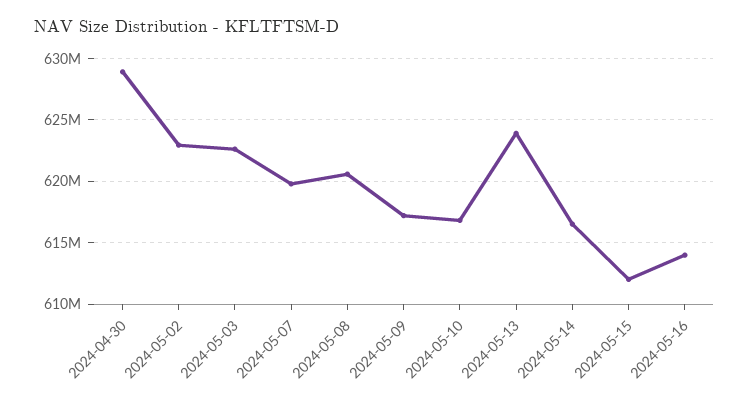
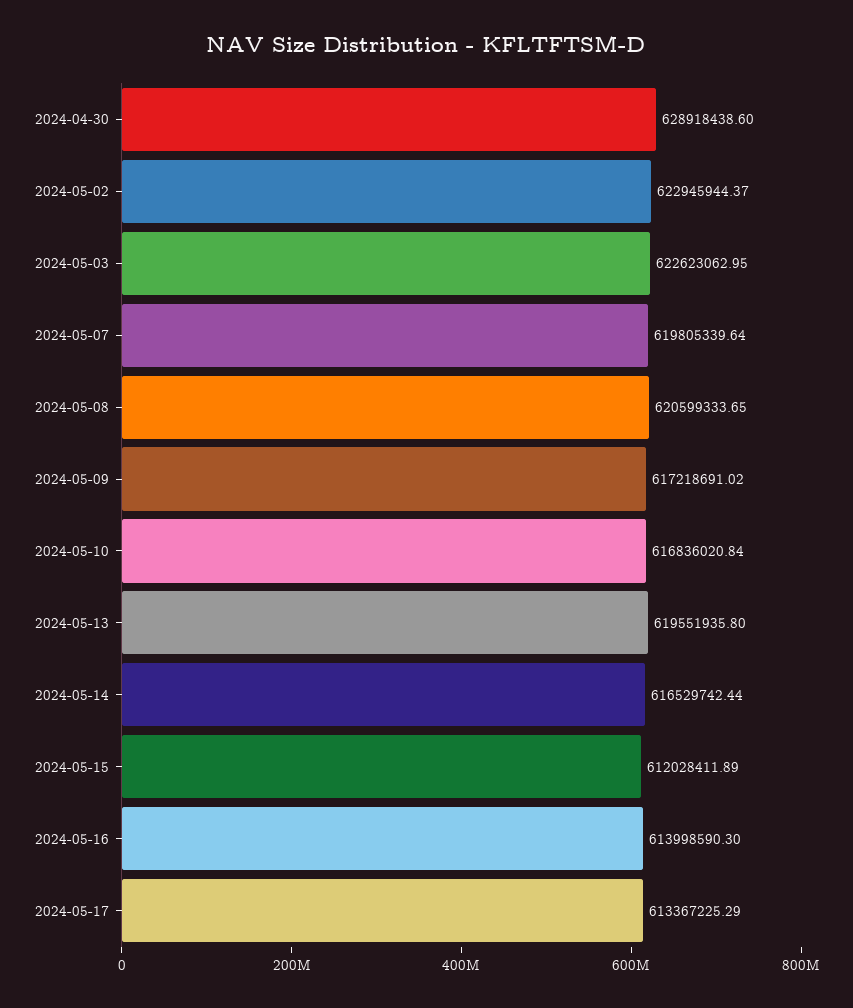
2024-05-13: 624000000 -> 619551935.8
2024-05-17: none -> 613367225.29

